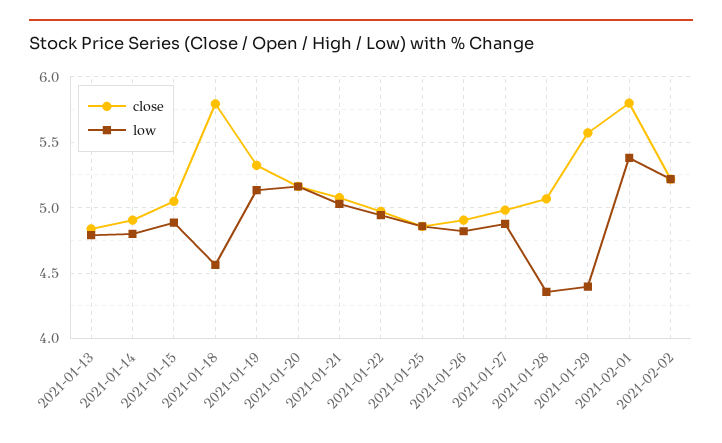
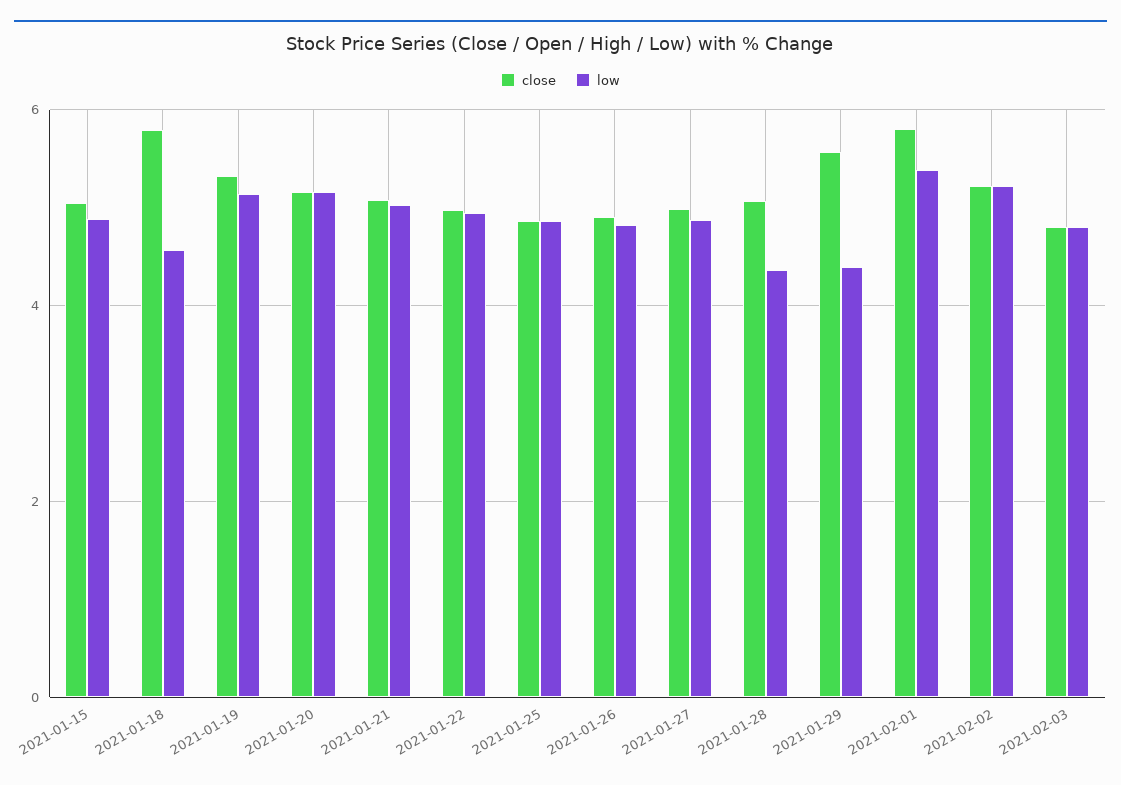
close, 2021-01-13: 4.85 -> none
low, 2021-01-13: 4.8 -> none
close, 2021-01-14: 4.9 -> none
low, 2021-01-14: 4.8 -> none
close, 2021-02-03: none -> 4.8
low, 2021-02-03: none -> 4.8

